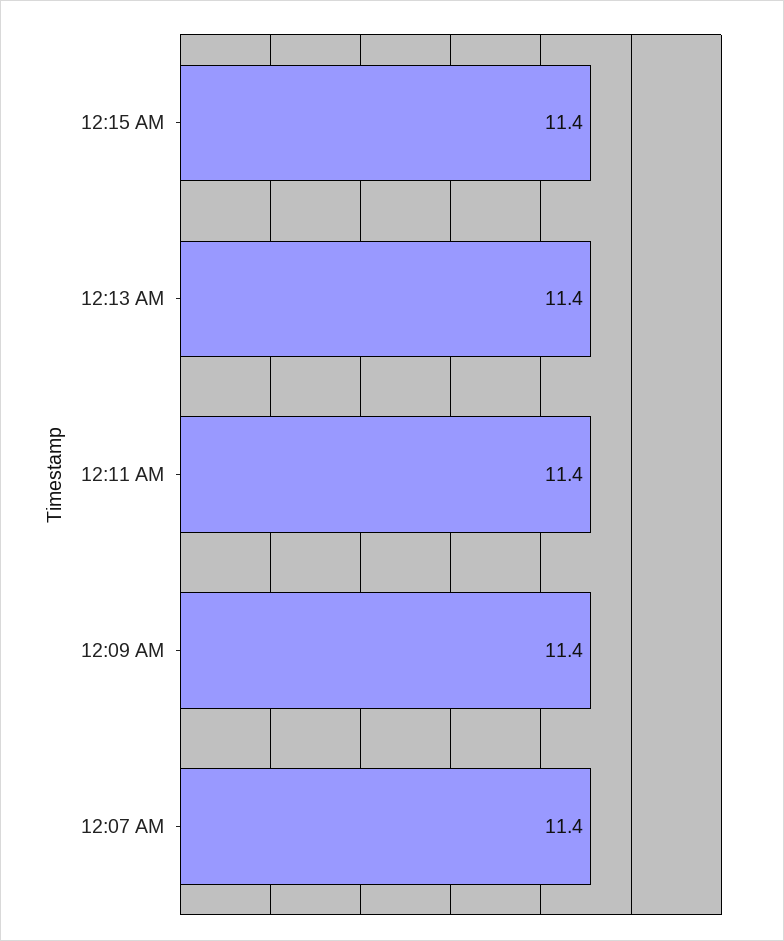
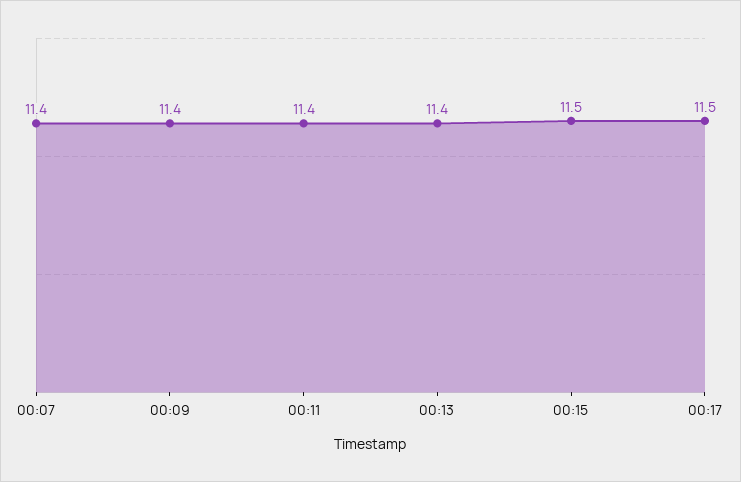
12:15 AM: 11.4 -> 11.5
00:17: none -> 11.5

